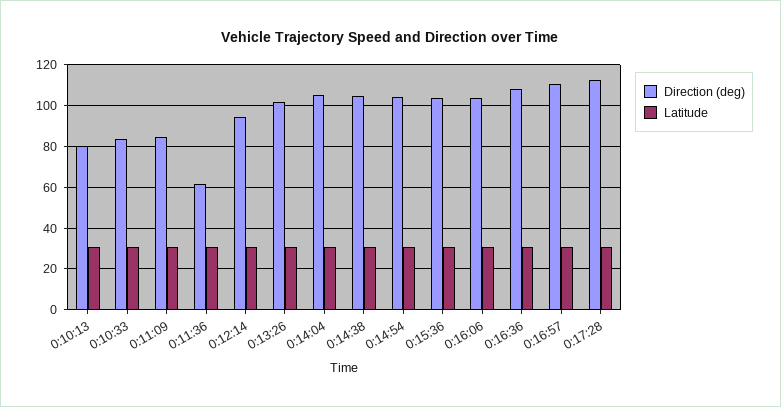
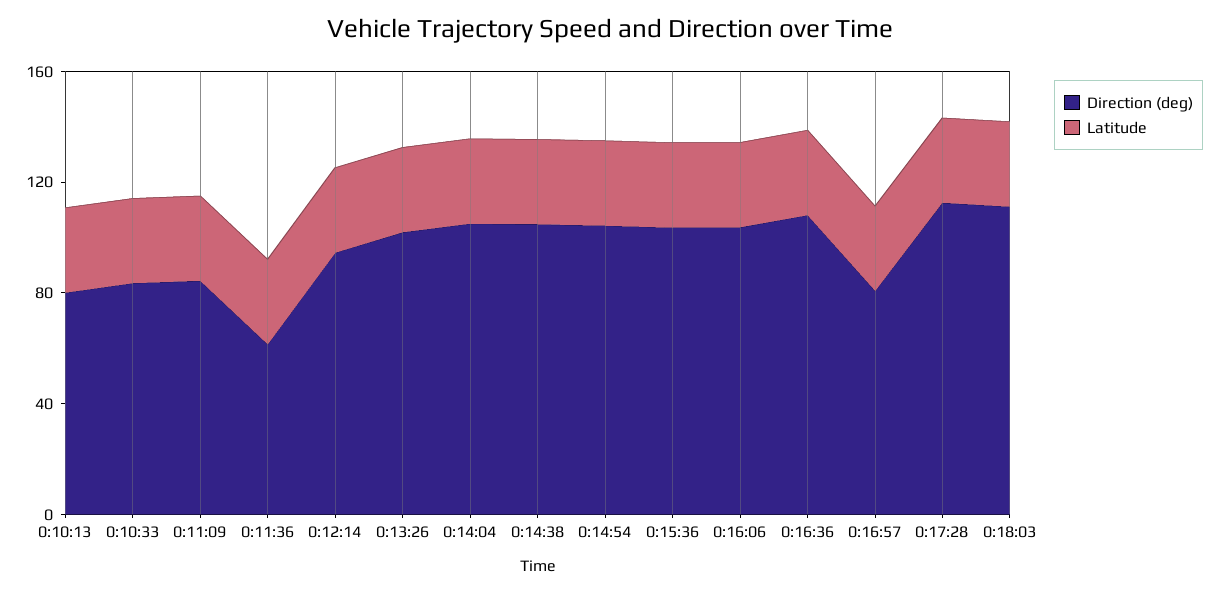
Direction (deg), 0:16:57: 110 -> 80
Direction (deg), 0:18:03: none -> 110
Latitude, 0:18:03: none -> 30

